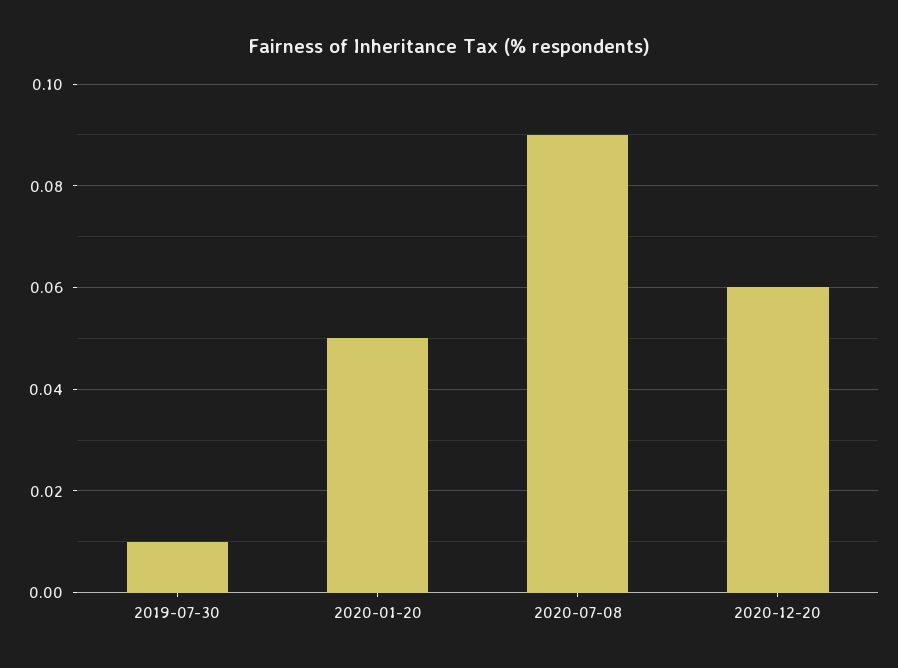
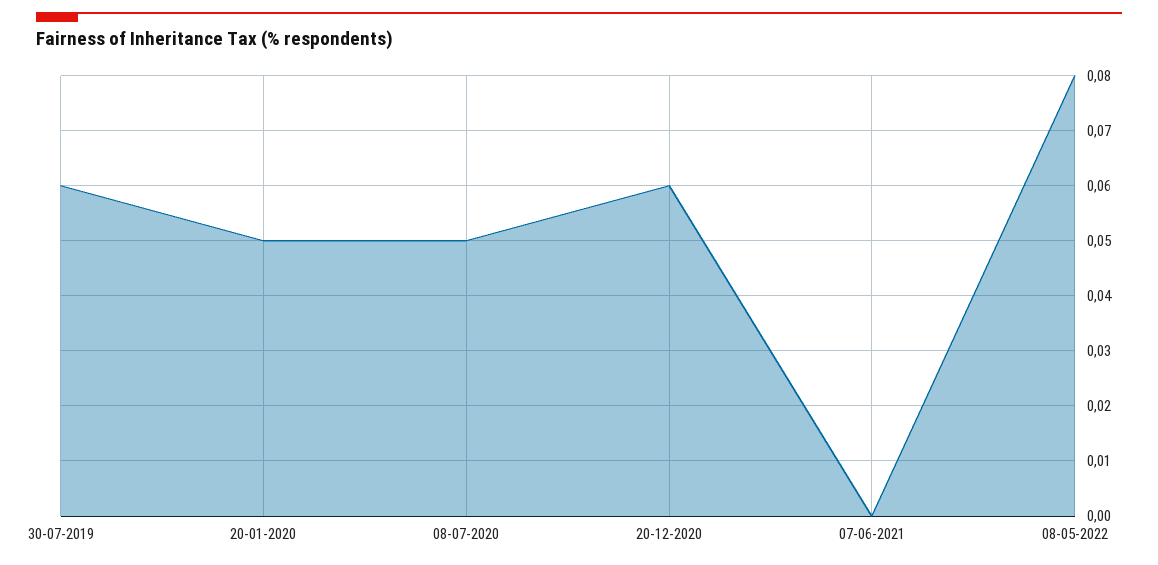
2019-07-30: 0.01 -> 0.06
2020-07-08: 0.09 -> 0.05
07-06-2021: none -> 0
08-05-2022: none -> 0.08

